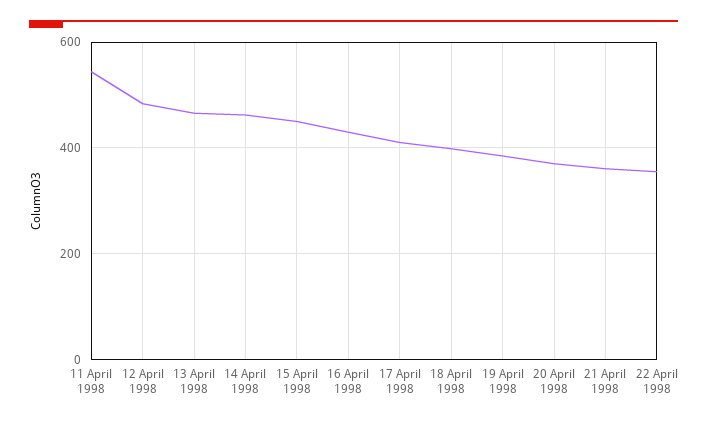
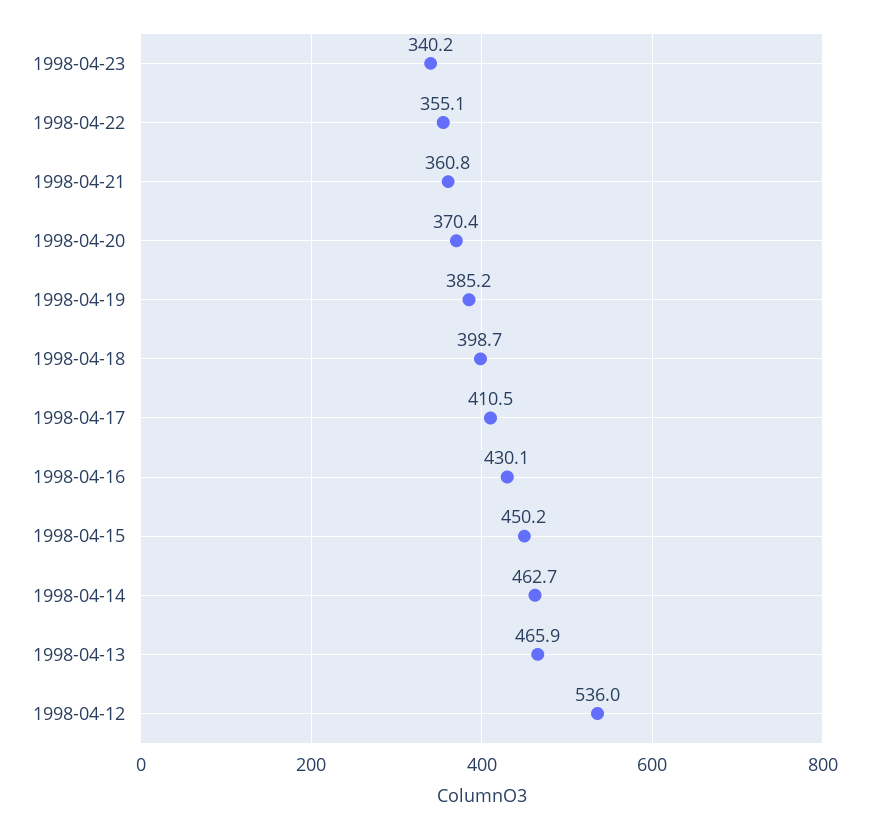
11 April 1998: 540 -> none
12 April 1998: 480 -> 536
1998-04-23: none -> 340.2

